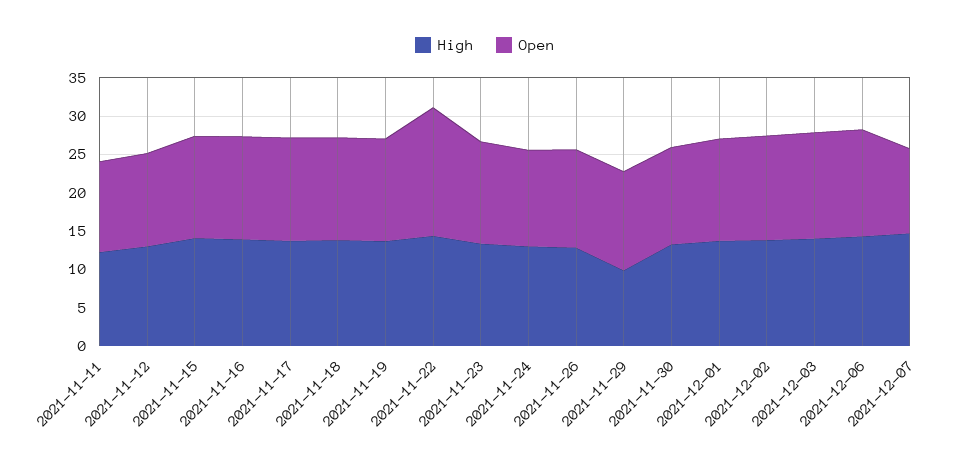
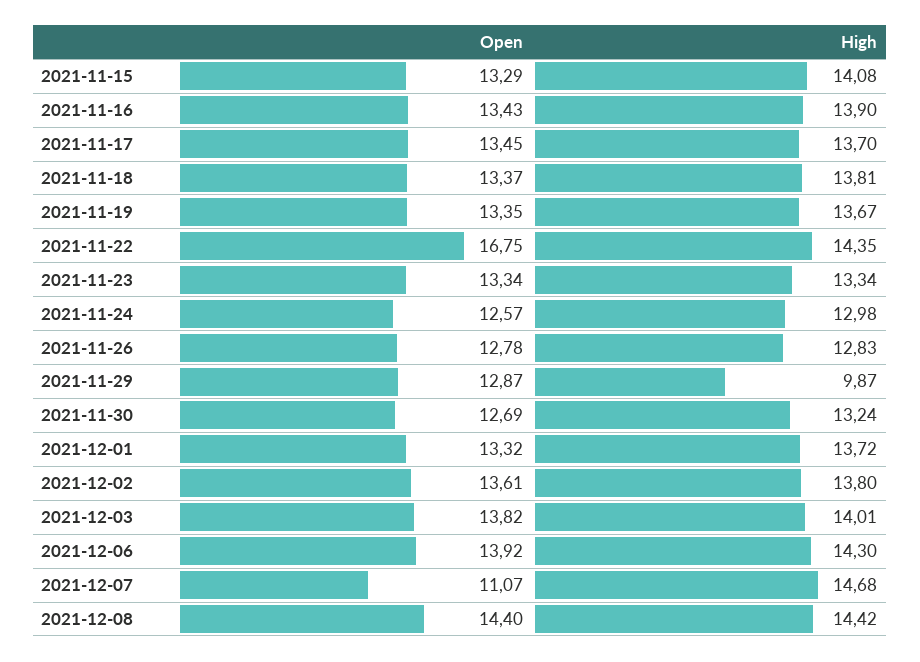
High, 2021-11-11: 12.5 -> none
Open, 2021-11-11: 12.5 -> none
High, 2021-11-12: 12.5 -> none
Open, 2021-11-12: 12.5 -> none
Open, 2021-12-08: none -> 14.4
High, 2021-12-08: none -> 14.42

